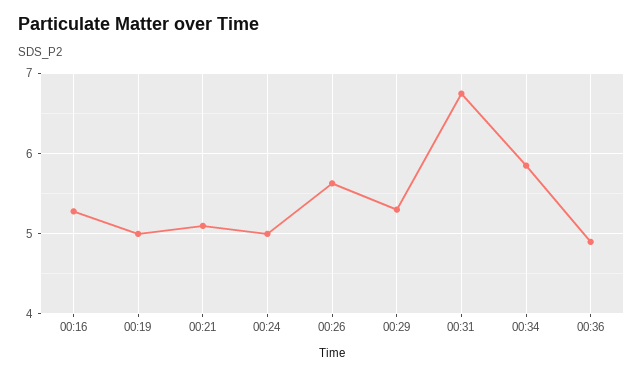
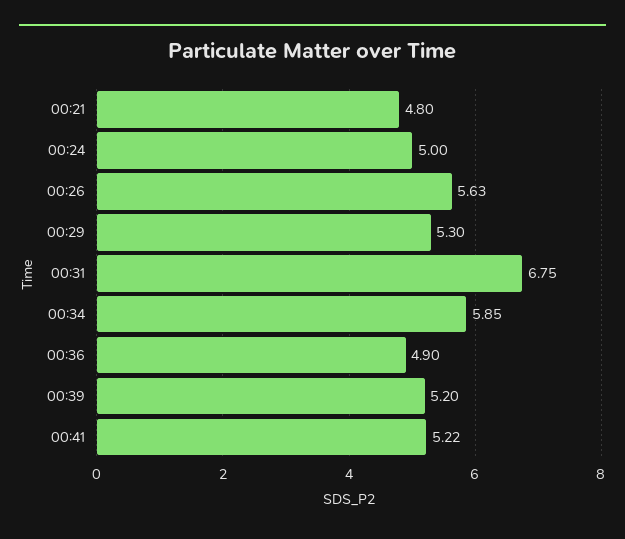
00:16: 5.3 -> none
00:19: 5 -> none
00:21: 5.1 -> 4.8
00:39: none -> 5.2
00:41: none -> 5.22

